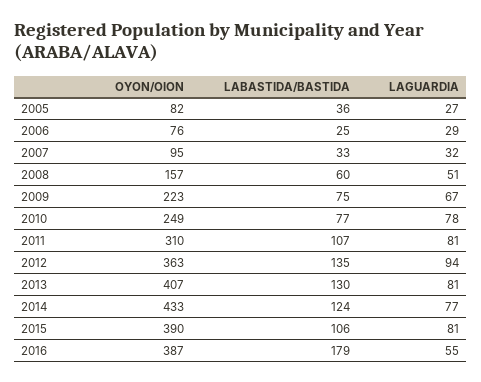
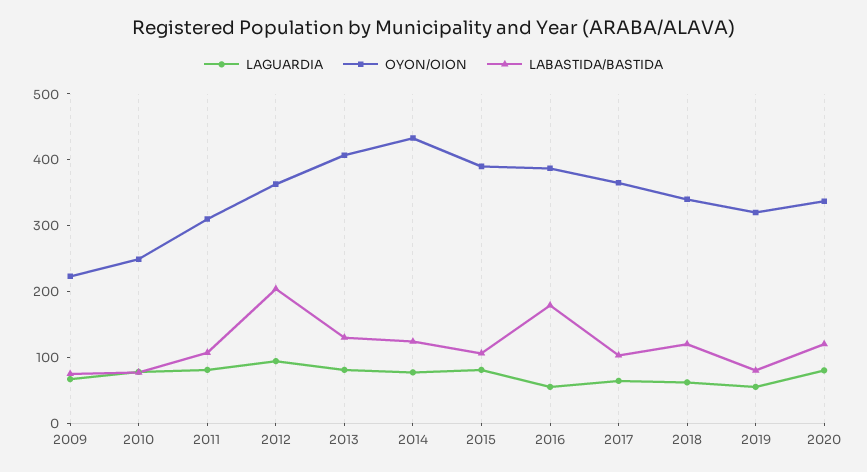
OYON/OION, 2005: 82 -> none
LABASTIDA/BASTIDA, 2005: 36 -> none
LAGUARDIA, 2005: 27 -> none
OYON/OION, 2006: 76 -> none
LABASTIDA/BASTIDA, 2006: 25 -> none
LAGUARDIA, 2006: 29 -> none
OYON/OION, 2007: 95 -> none
LABASTIDA/BASTIDA, 2007: 33 -> none
LAGUARDIA, 2007: 32 -> none
OYON/OION, 2008: 157 -> none
LABASTIDA/BASTIDA, 2008: 60 -> none
LAGUARDIA, 2008: 51 -> none
LABASTIDA/BASTIDA, 2012: 135 -> 200
LAGUARDIA, 2017: none -> 60
OYON/OION, 2017: none -> 360
LABASTIDA/BASTIDA, 2017: none -> 100
LAGUARDIA, 2018: none -> 60
OYON/OION, 2018: none -> 340
LABASTIDA/BASTIDA, 2018: none -> 120
LAGUARDIA, 2019: none -> 60
OYON/OION, 2019: none -> 320
LABASTIDA/BASTIDA, 2019: none -> 80
LAGUARDIA, 2020: none -> 80
OYON/OION, 2020: none -> 340
LABASTIDA/BASTIDA, 2020: none -> 120

